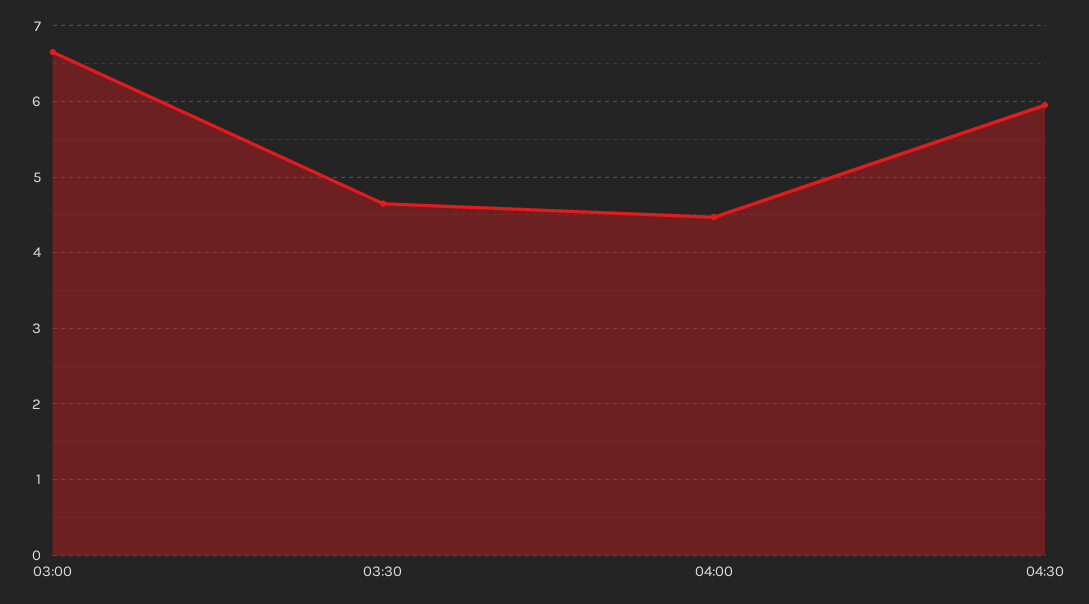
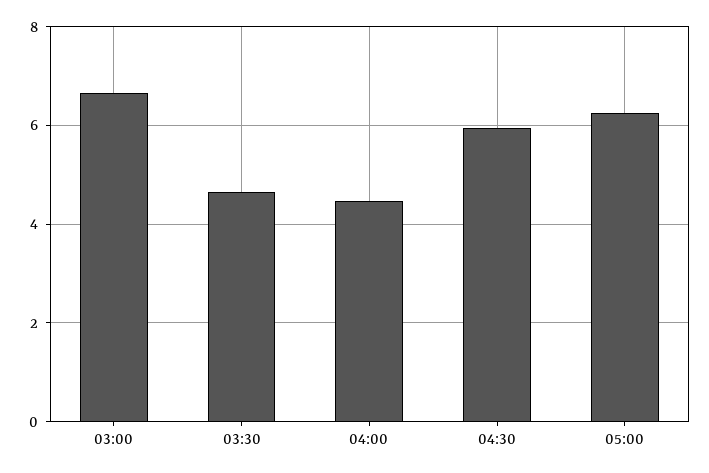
05:00: none -> 6.2

